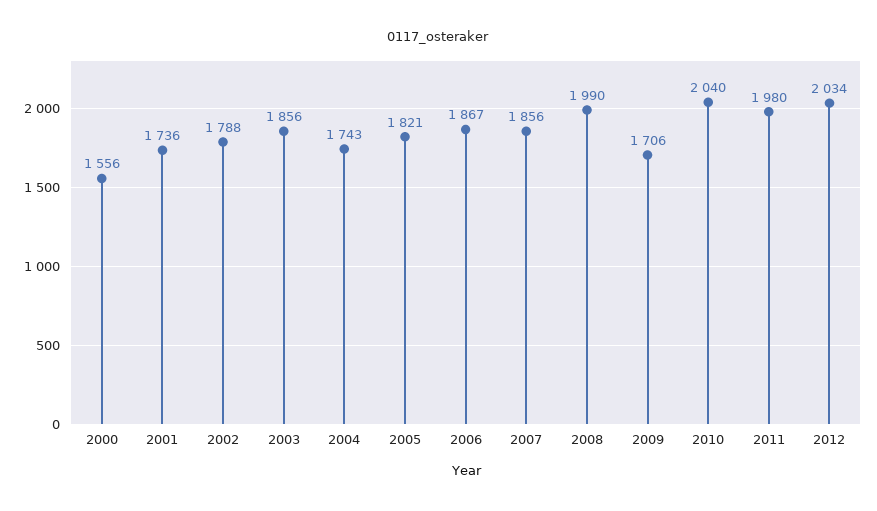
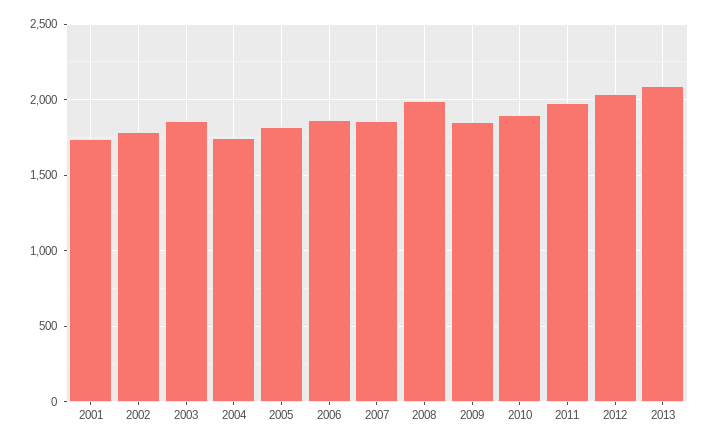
2000: 1556 -> none
2009: 1706 -> 1850
2010: 2040 -> 1900
2013: none -> 2100

